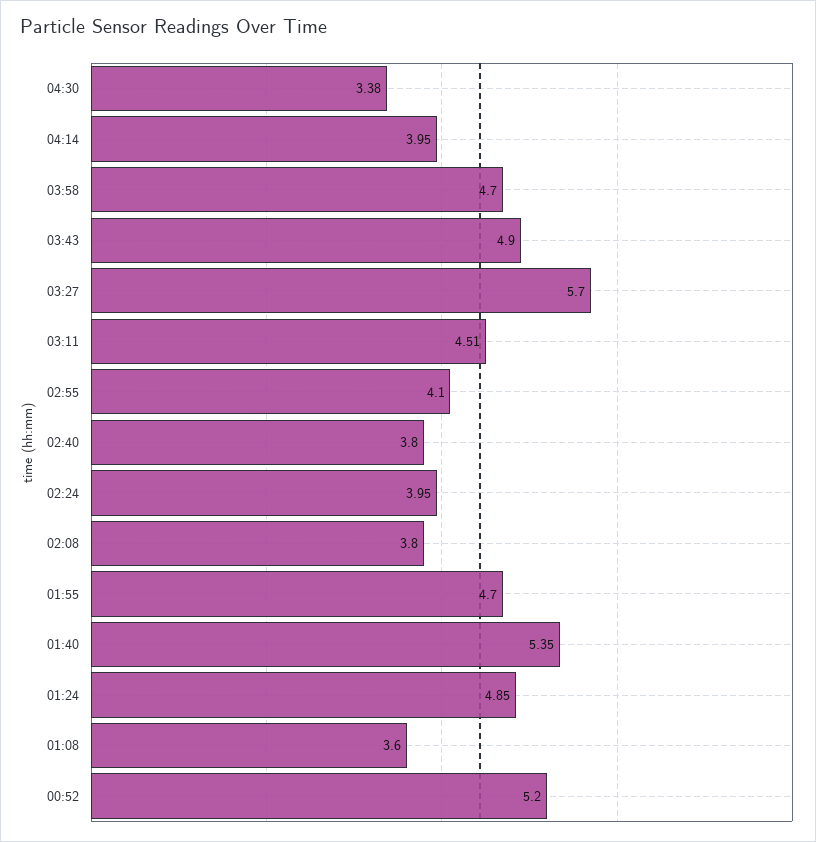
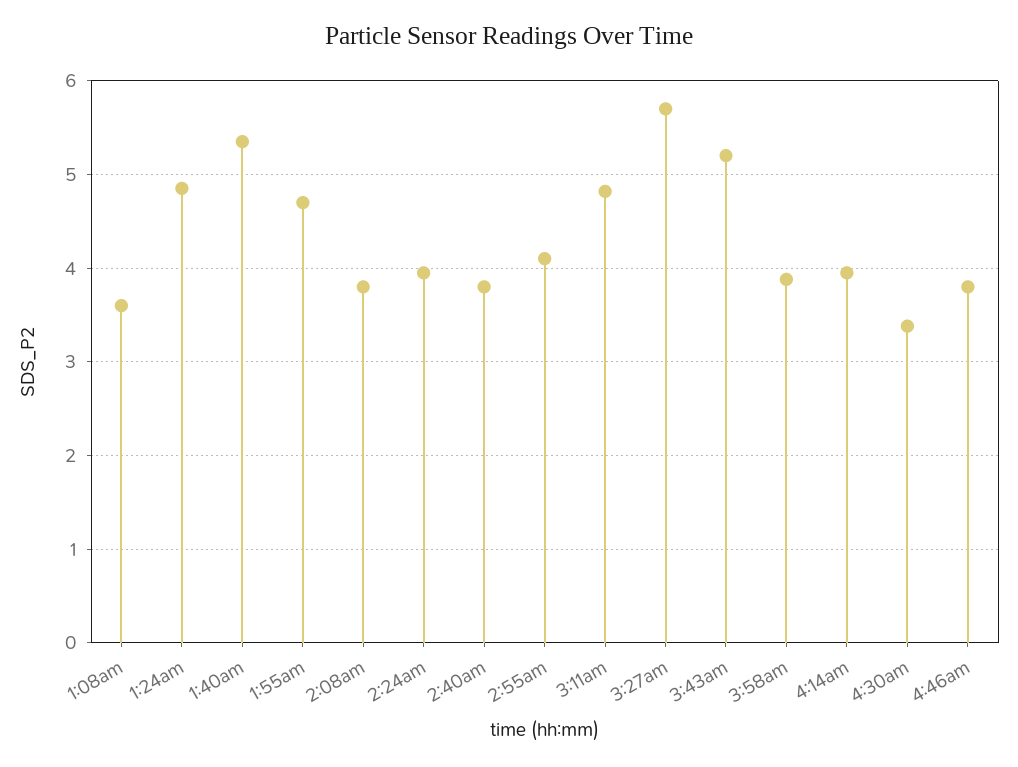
03:58: 4.7 -> 3.9
03:43: 4.9 -> 5.2
03:11: 4.51 -> 4.8
00:52: 5.2 -> none
4:46am: none -> 3.8

